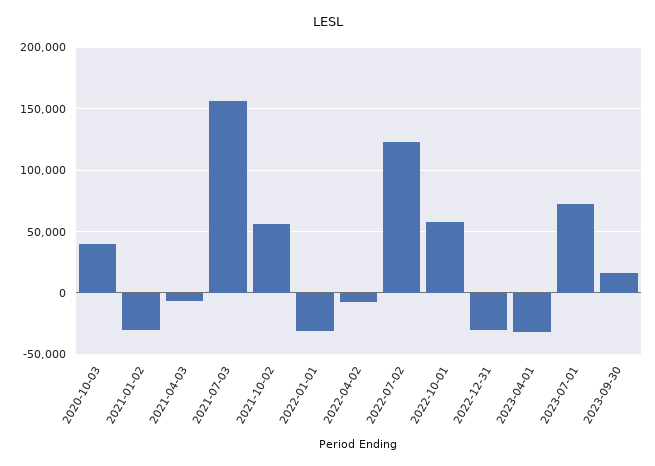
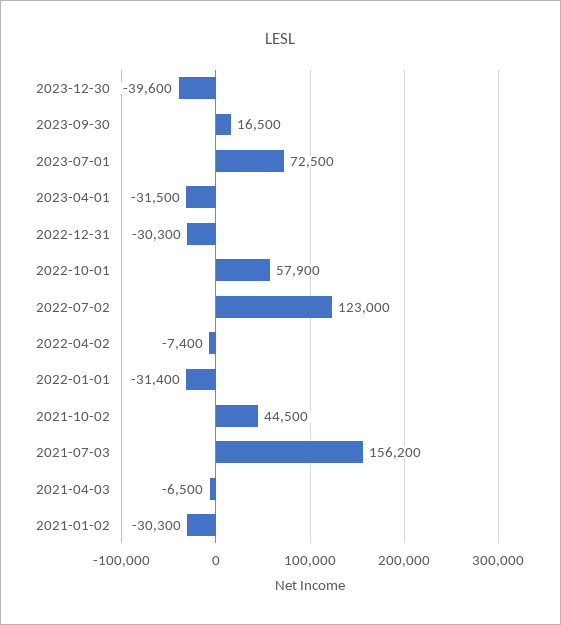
2020-10-03: 40000 -> none
2021-10-02: 55000 -> 44500
2023-12-30: none -> -39600

